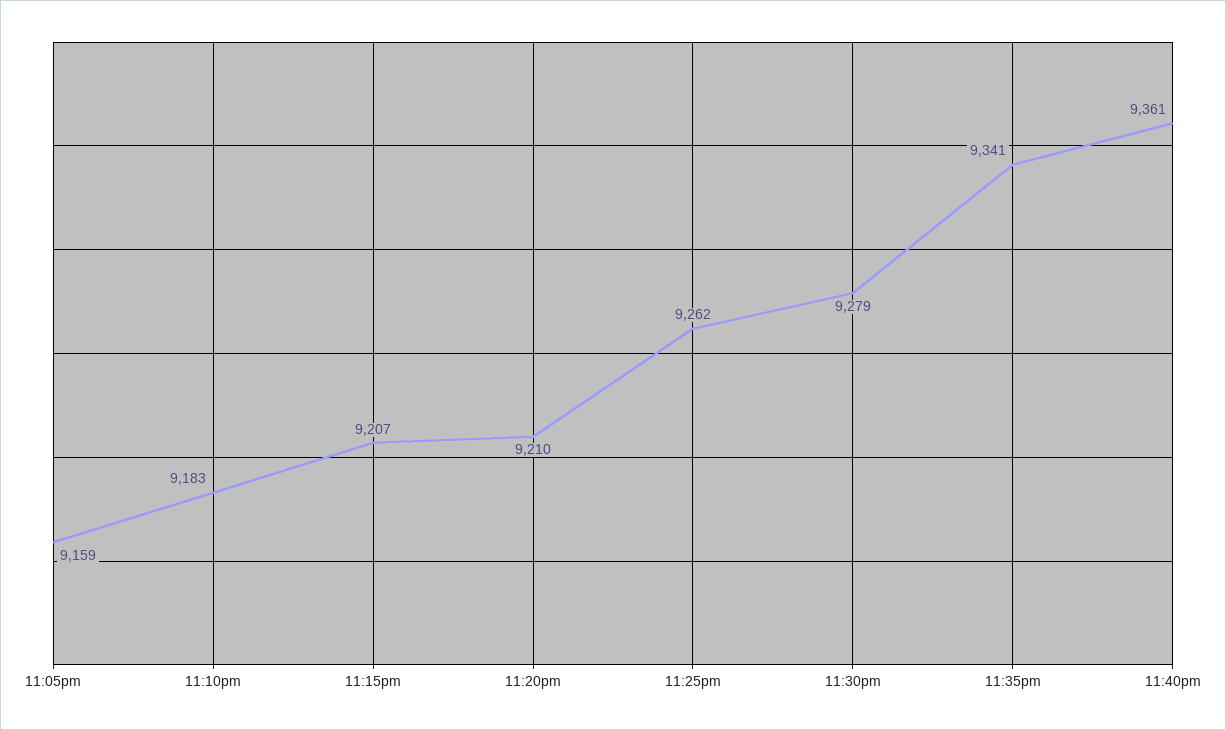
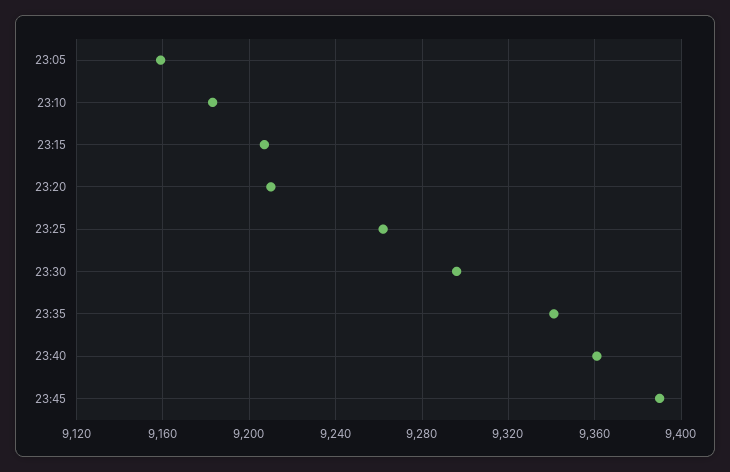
11:30pm: 9279 -> 9295
23:45: none -> 9390

